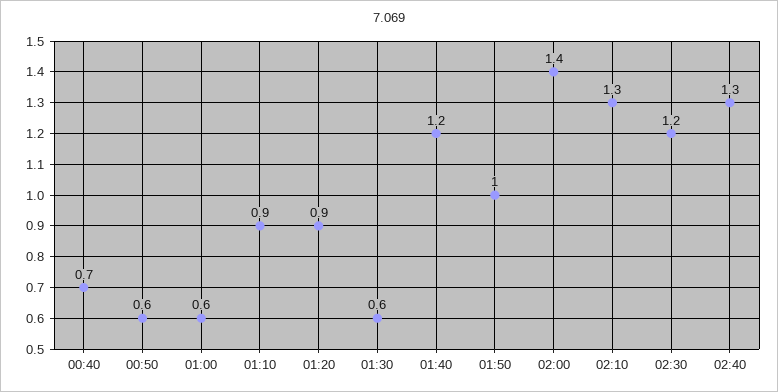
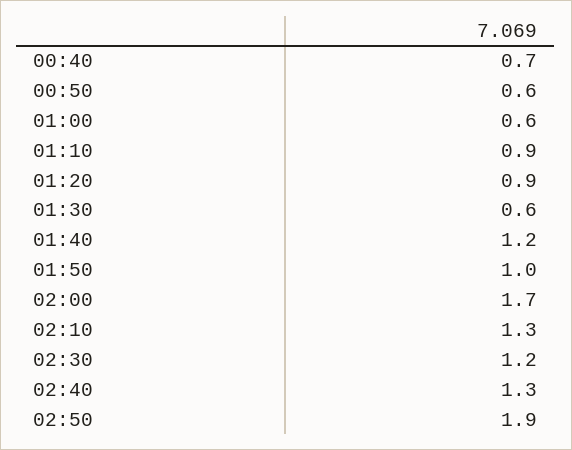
02:00: 1.4 -> 1.7
02:50: none -> 1.9

